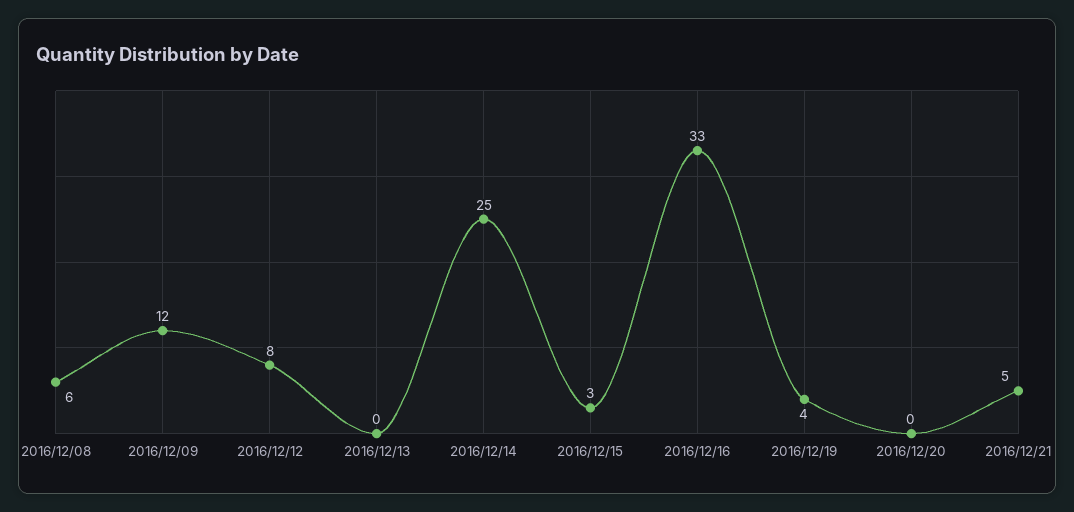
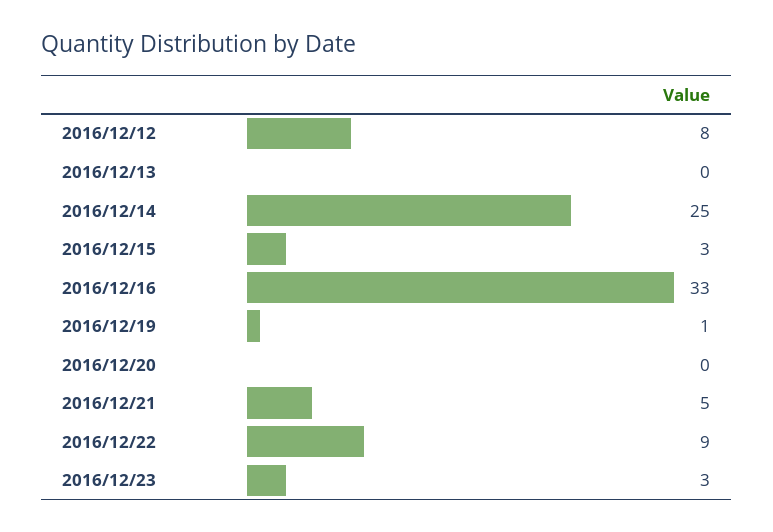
2016/12/08: 6 -> none
2016/12/09: 12 -> none
2016/12/19: 4 -> 1
2016/12/22: none -> 9
2016/12/23: none -> 3

